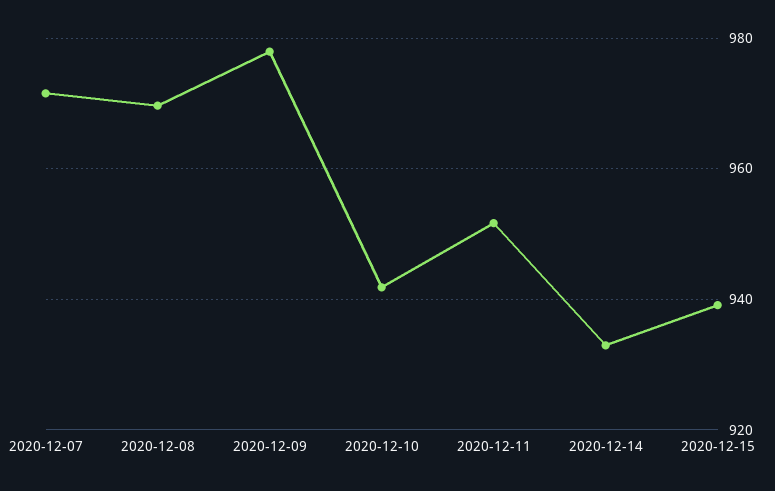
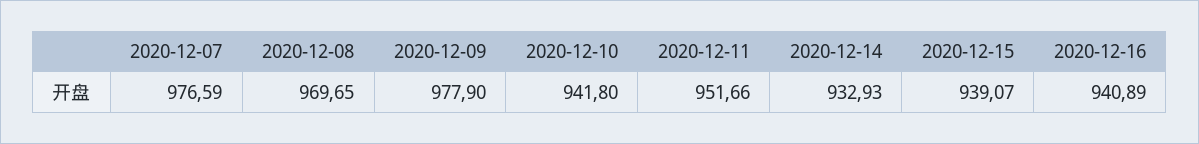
2020-12-07: 972 -> 976.59
2020-12-16: none -> 940.89

